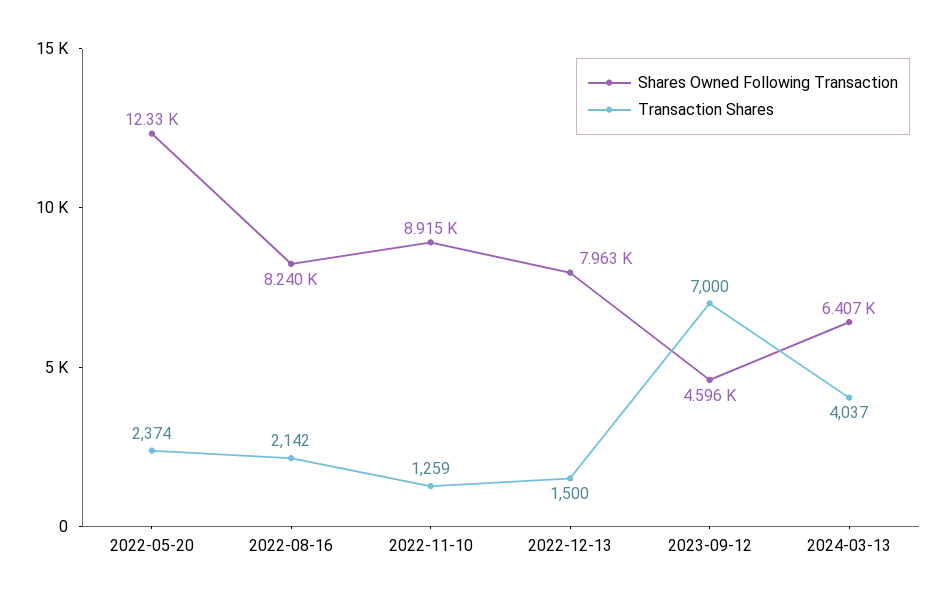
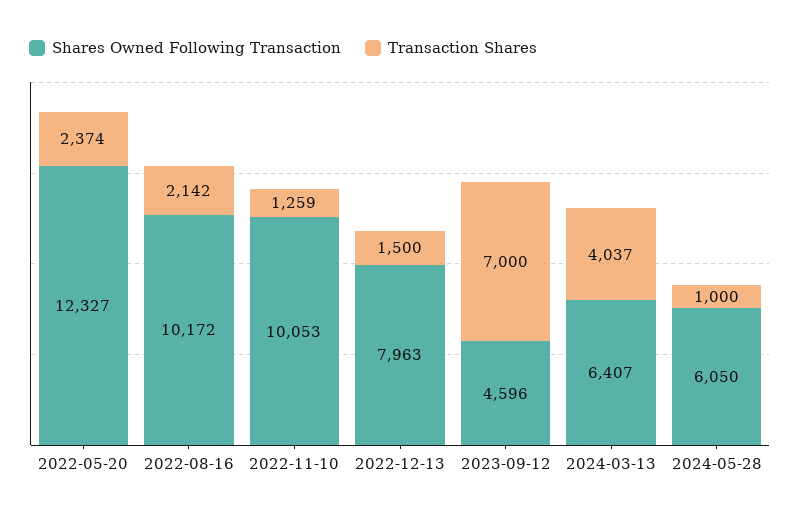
Shares Owned Following Transaction, 2022-08-16: 8240 -> 10172
Shares Owned Following Transaction, 2022-11-10: 8915 -> 10053
Shares Owned Following Transaction, 2024-05-28: none -> 6050
Transaction Shares, 2024-05-28: none -> 1000

